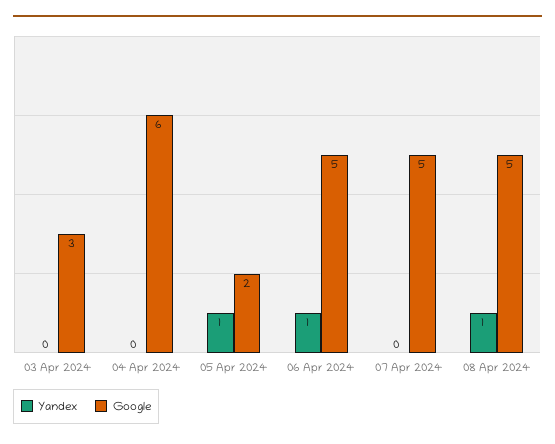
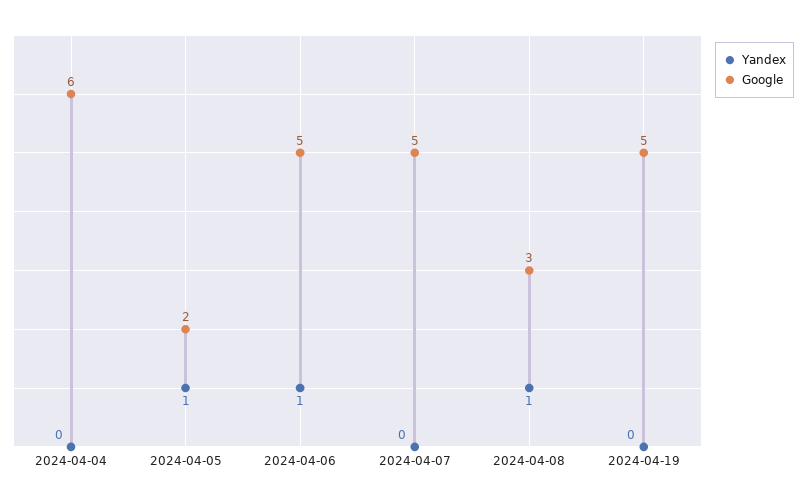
Yandex, 03 Apr 2024: 0 -> none
Google, 03 Apr 2024: 3 -> none
Google, 08 Apr 2024: 5 -> 3
Yandex, 2024-04-19: none -> 0
Google, 2024-04-19: none -> 5

